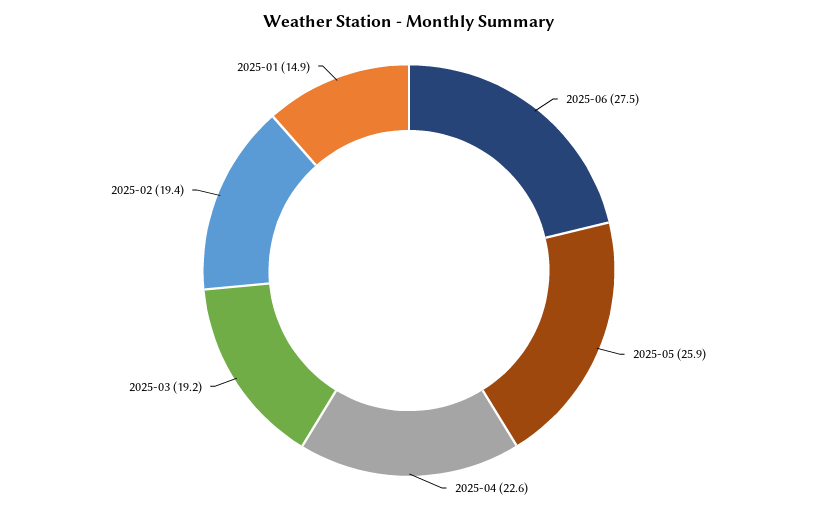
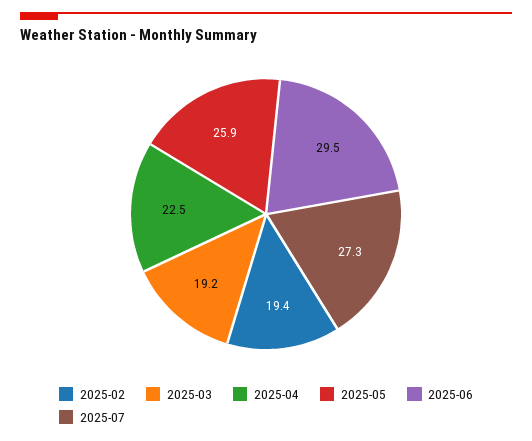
2025-06: 27.5 -> 29.5
2025-04: 22.6 -> 22.5
2025-01: 14.9 -> none
2025-07: none -> 27.3

